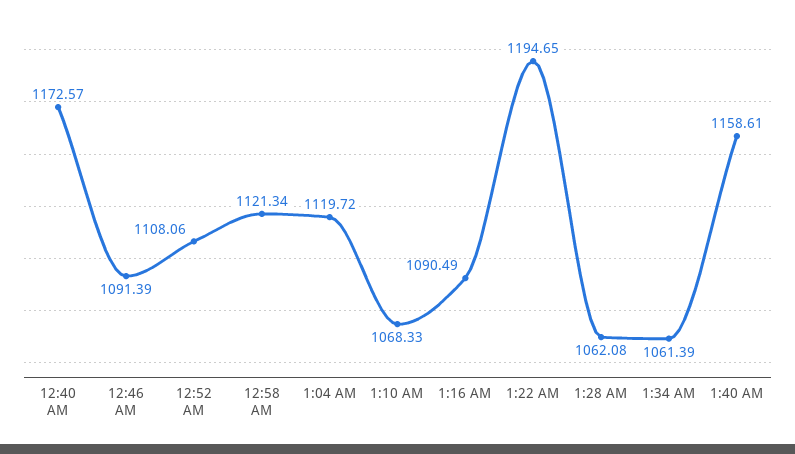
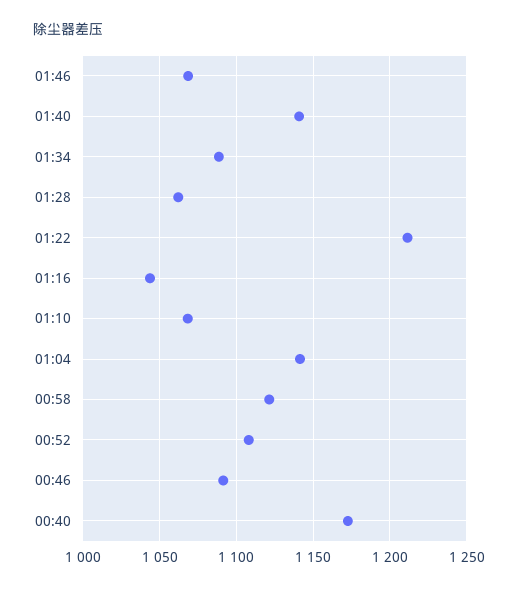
1:04 AM: 1119.72 -> 1140
1:16 AM: 1090.49 -> 1045
1:22 AM: 1194.65 -> 1210
1:34 AM: 1061.39 -> 1090
1:40 AM: 1158.61 -> 1140
01:46: none -> 1070

